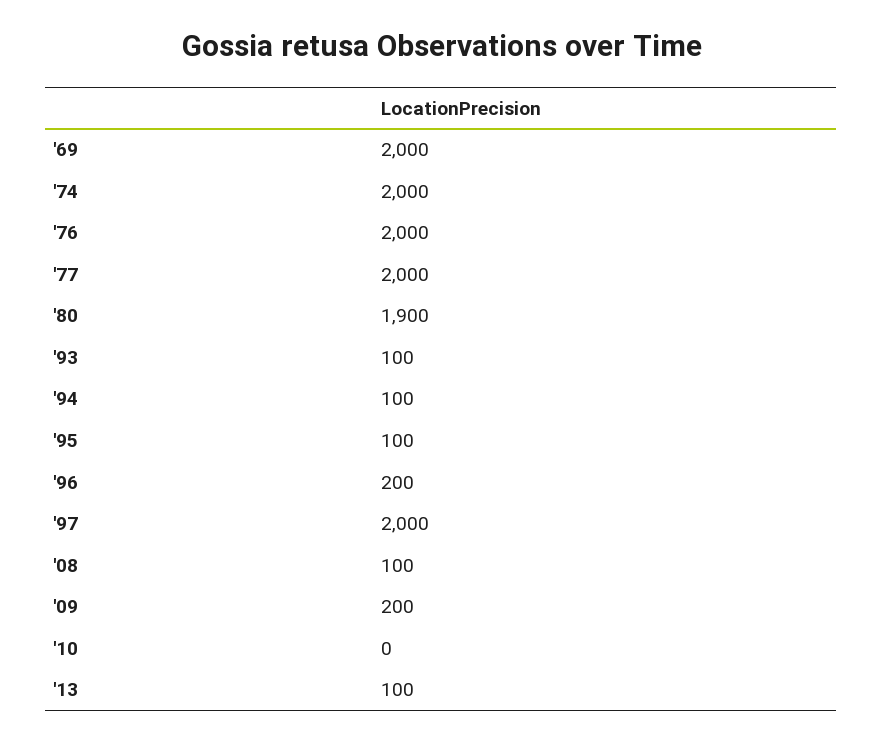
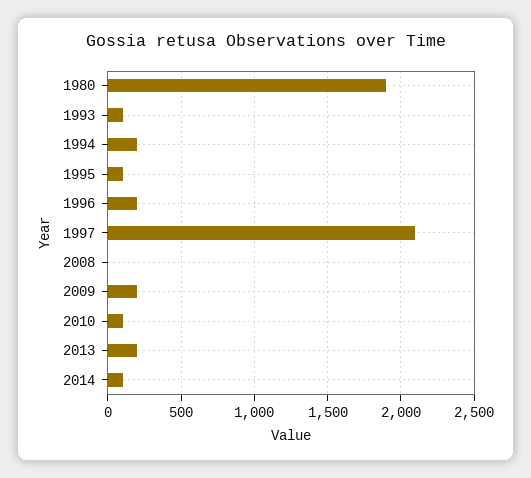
'69: 2000 -> none
'74: 2000 -> none
'76: 2000 -> none
'77: 2000 -> none
'94: 100 -> 200
'97: 2000 -> 2100
'08: 100 -> 0
'10: 0 -> 100
'13: 100 -> 200
2014: none -> 100

